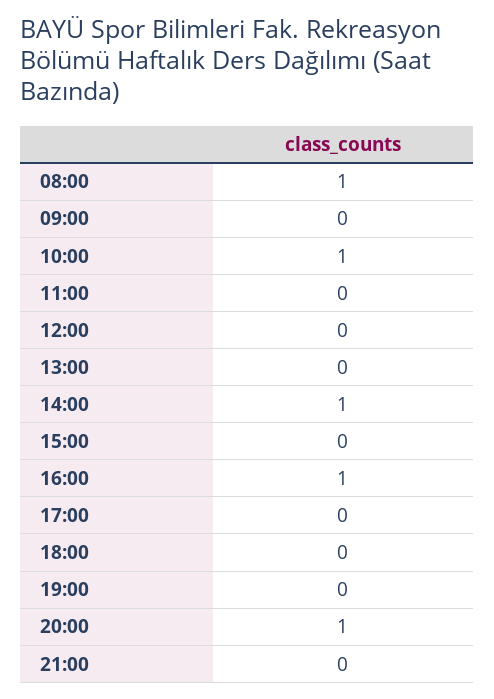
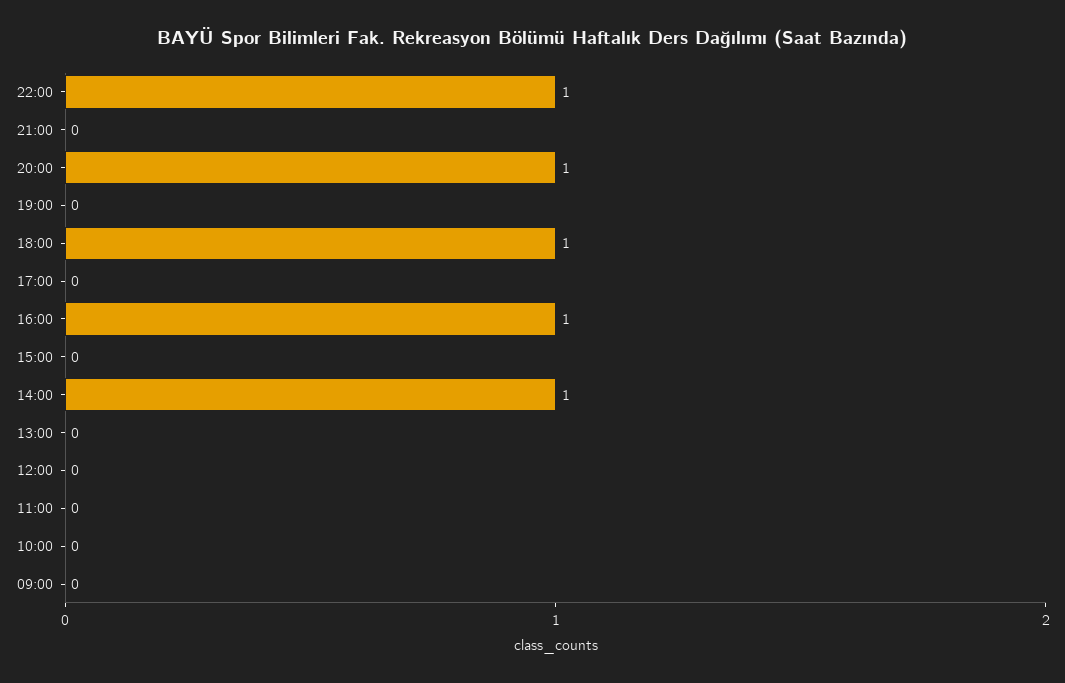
08:00: 1 -> none
10:00: 1 -> 0
18:00: 0 -> 1
22:00: none -> 1

